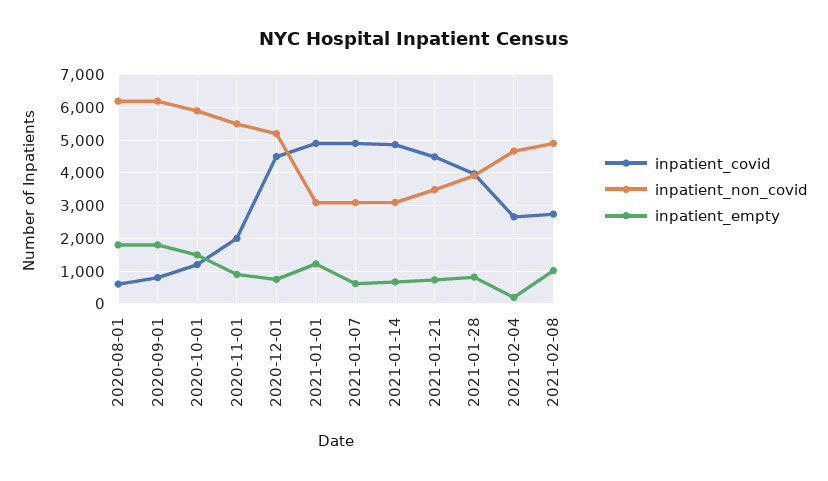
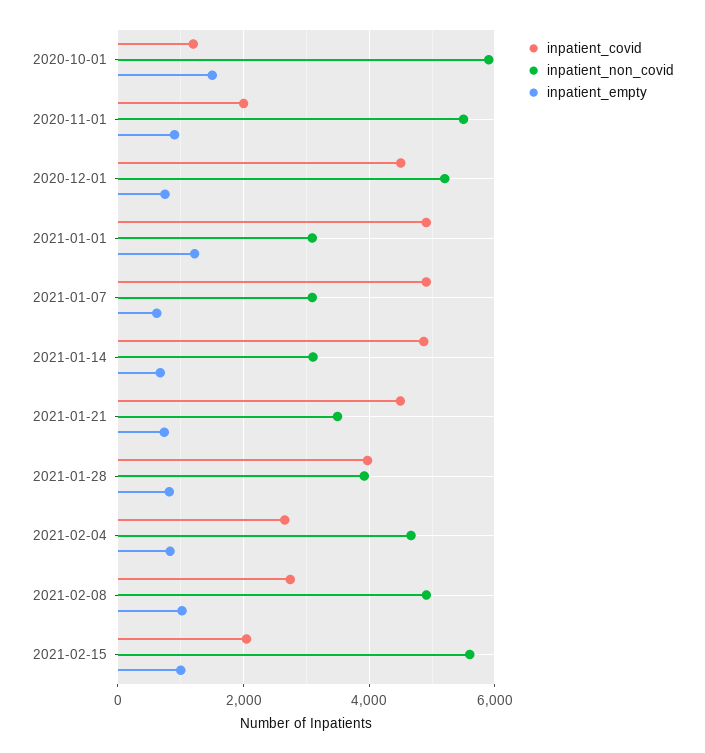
inpatient_covid, 2020-08-01: 600 -> none
inpatient_non_covid, 2020-08-01: 6200 -> none
inpatient_empty, 2020-08-01: 1800 -> none
inpatient_covid, 2020-09-01: 800 -> none
inpatient_non_covid, 2020-09-01: 6200 -> none
inpatient_empty, 2020-09-01: 1800 -> none
inpatient_empty, 2021-02-04: 200 -> 800
inpatient_covid, 2021-02-15: none -> 2000
inpatient_non_covid, 2021-02-15: none -> 5600
inpatient_empty, 2021-02-15: none -> 1000

